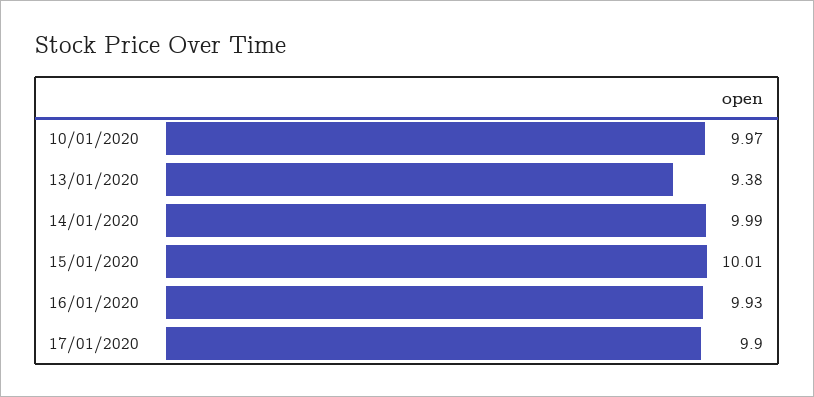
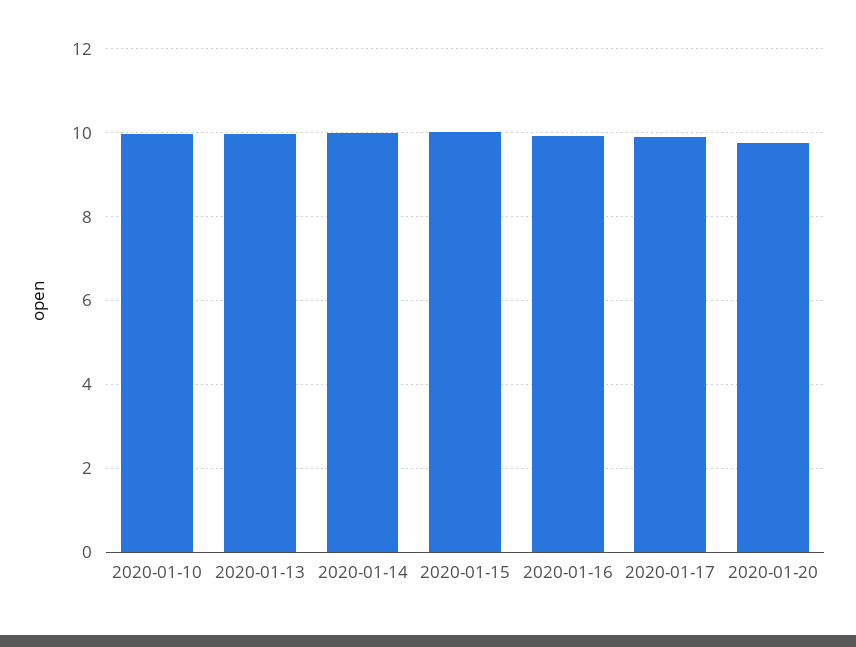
13/01/2020: 9.38 -> 10
2020-01-20: none -> 9.8

